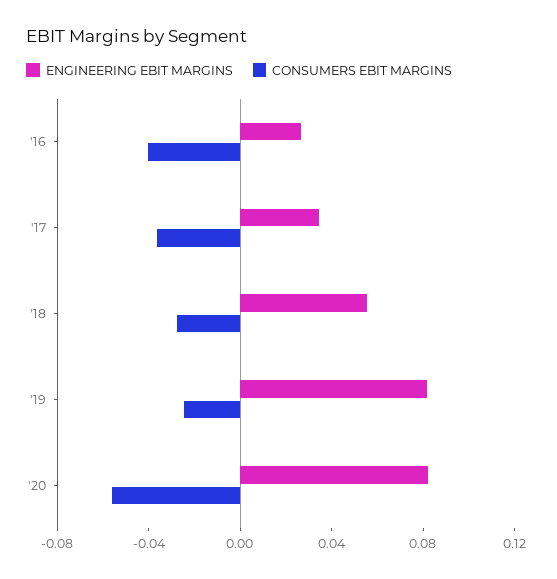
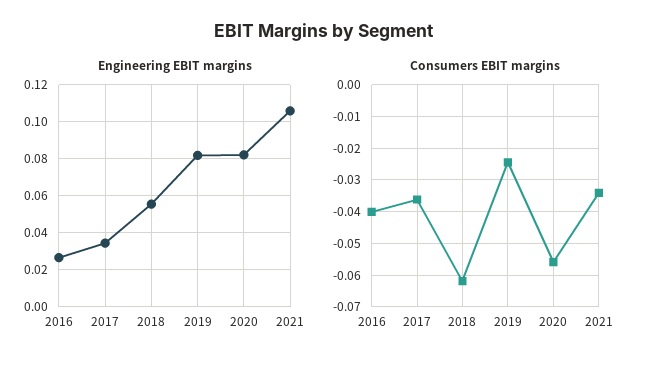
CONSUMERS EBIT MARGINS, '18: -0.03 -> -0.062
ENGINEERING EBIT MARGINS, 2021: none -> 0.105
CONSUMERS EBIT MARGINS, 2021: none -> -0.034

